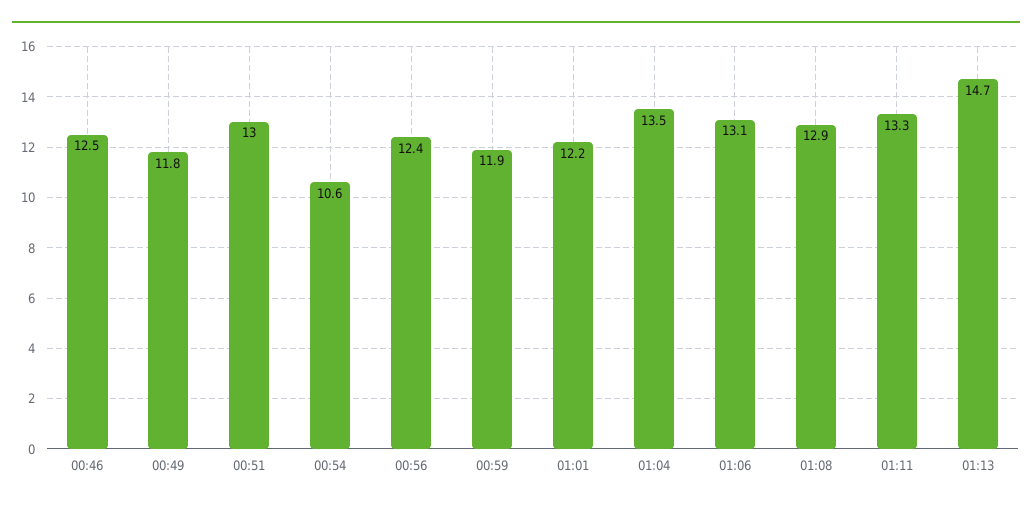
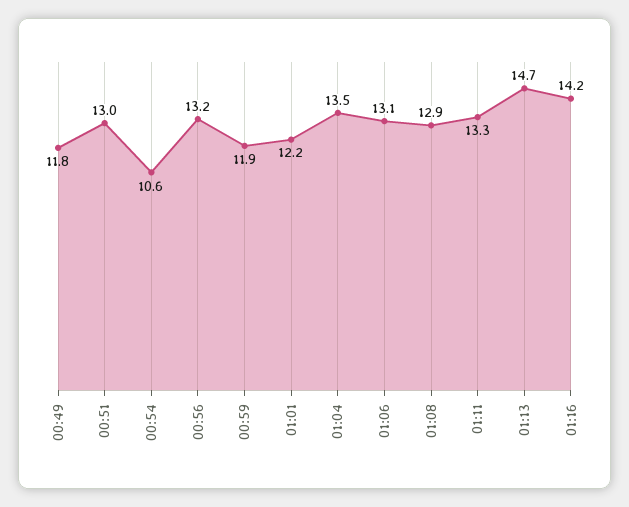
00:46: 12.5 -> none
00:56: 12.4 -> 13.2
01:16: none -> 14.2

